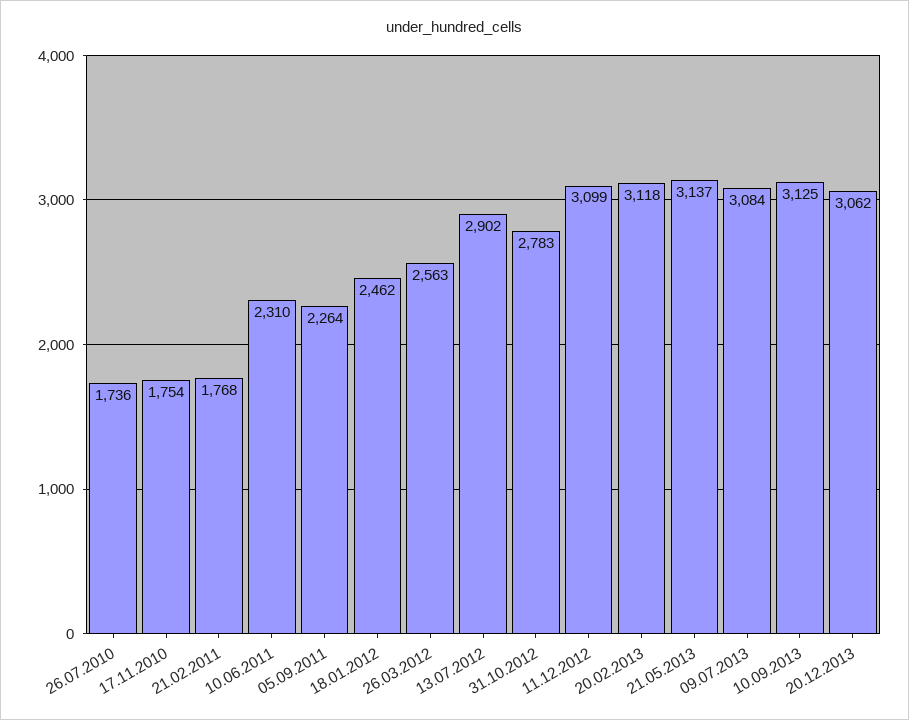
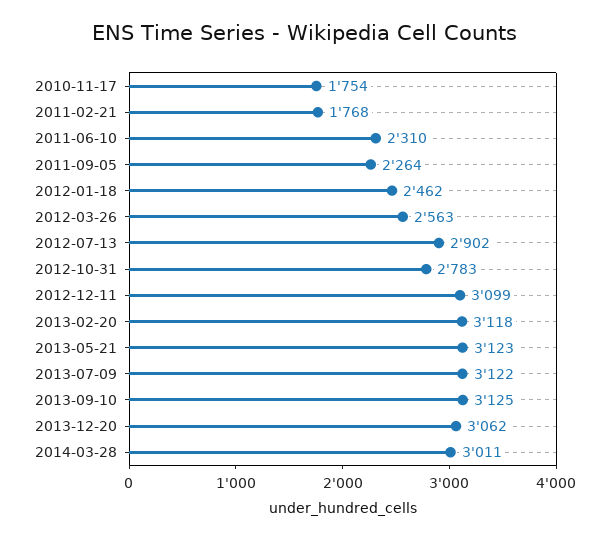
26.07.2010: 1736 -> none
21.05.2013: 3137 -> 3123
09.07.2013: 3084 -> 3122
2014-03-28: none -> 3011

